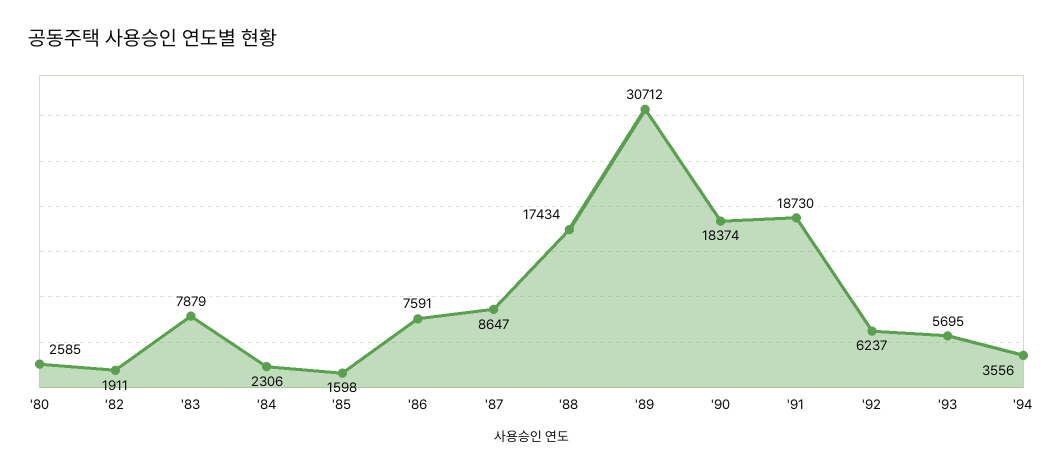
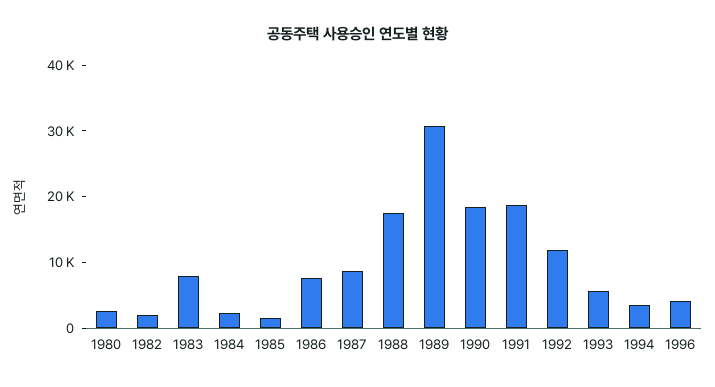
'92: 6237 -> 12000
1996: none -> 4000

